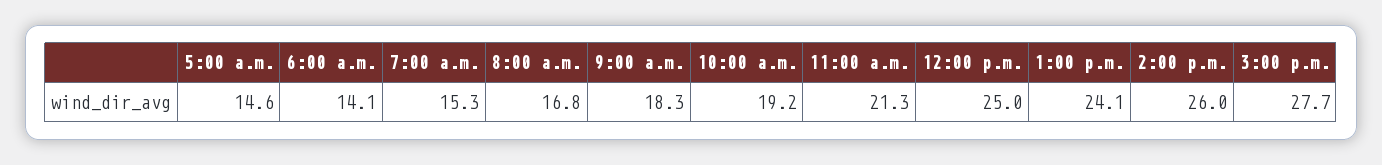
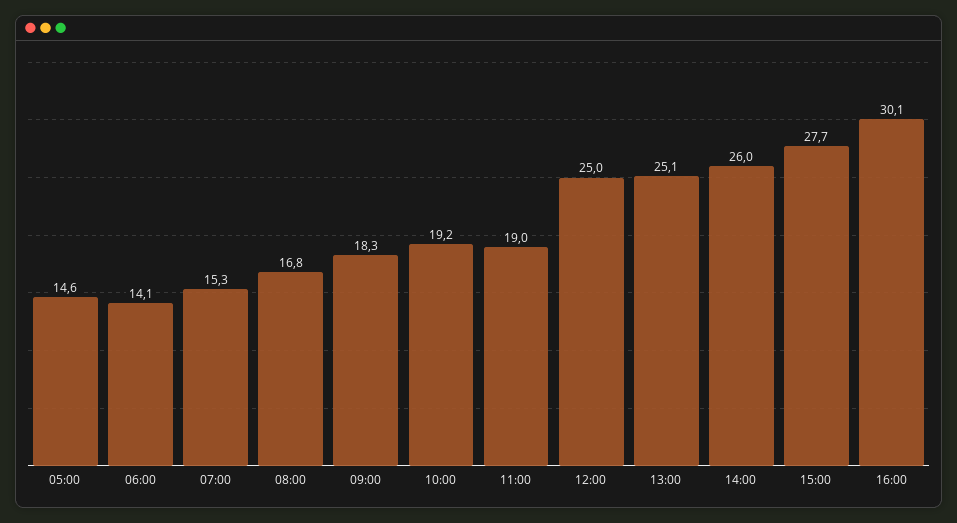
11:00 a.m.: 21.3 -> 19
1:00 p.m.: 24.1 -> 25.1
16:00: none -> 30.1

